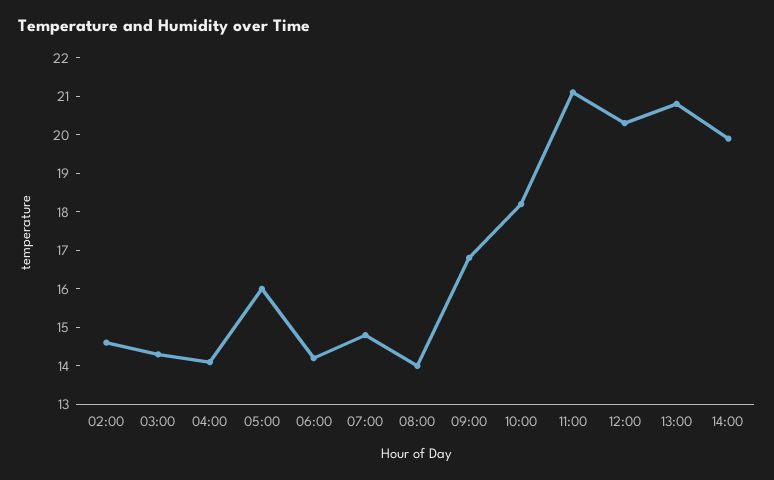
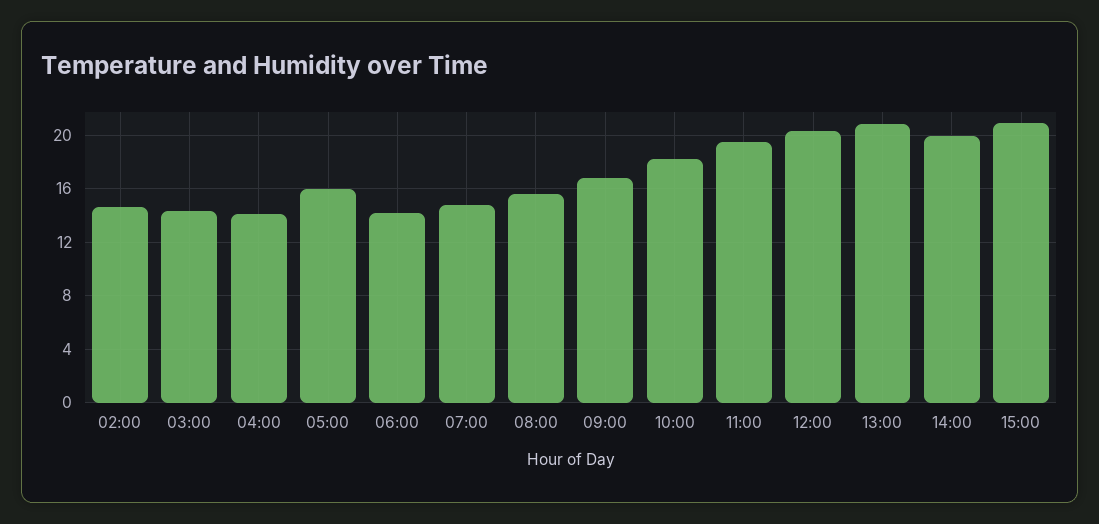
08:00: 14 -> 15.5
11:00: 21 -> 19.5
15:00: none -> 21

